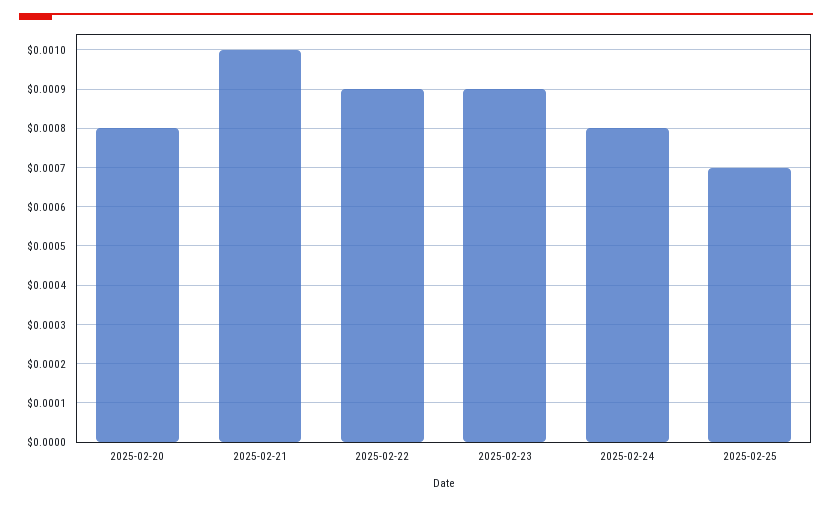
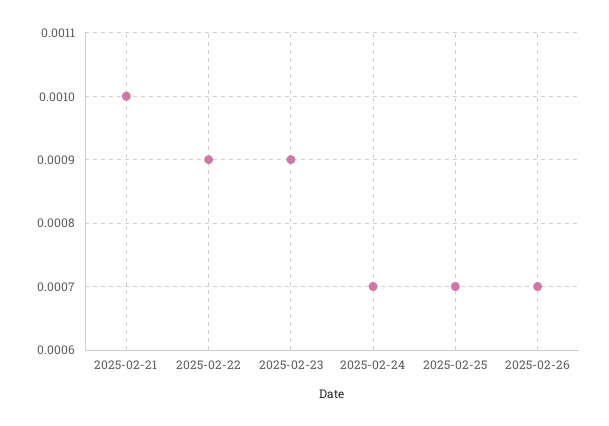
2025-02-20: 0.0008 -> none
2025-02-24: 0.0008 -> 0.0007
2025-02-26: none -> 0.0007

